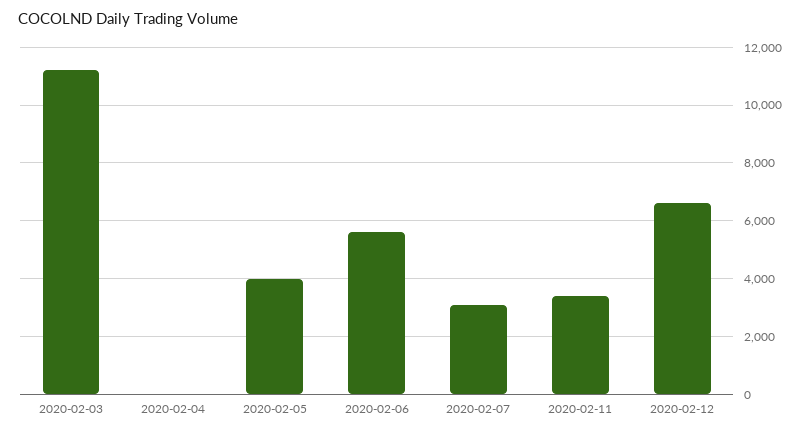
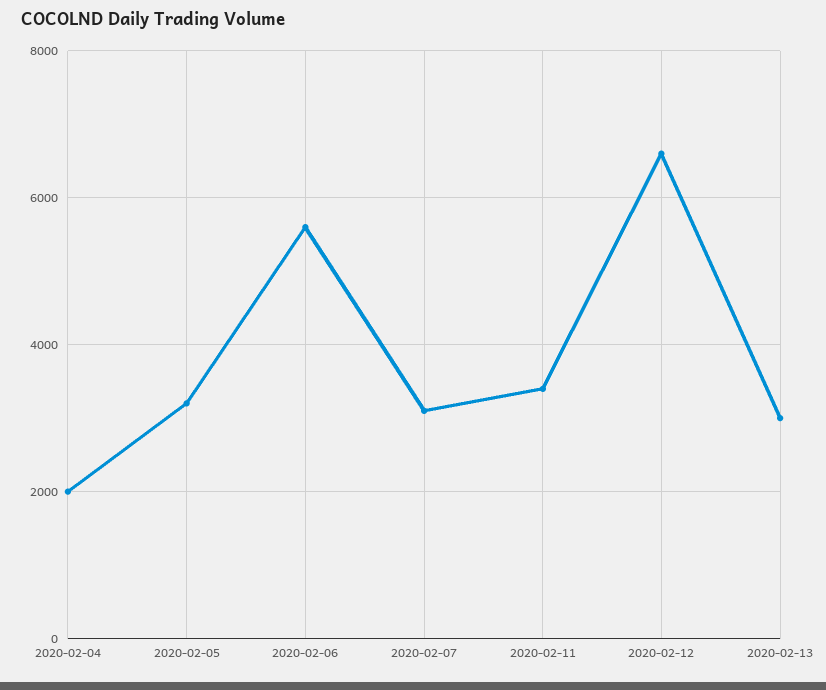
2020-02-03: 11250 -> none
2020-02-04: 0 -> 2000
2020-02-05: 4000 -> 3200
2020-02-13: none -> 3000

